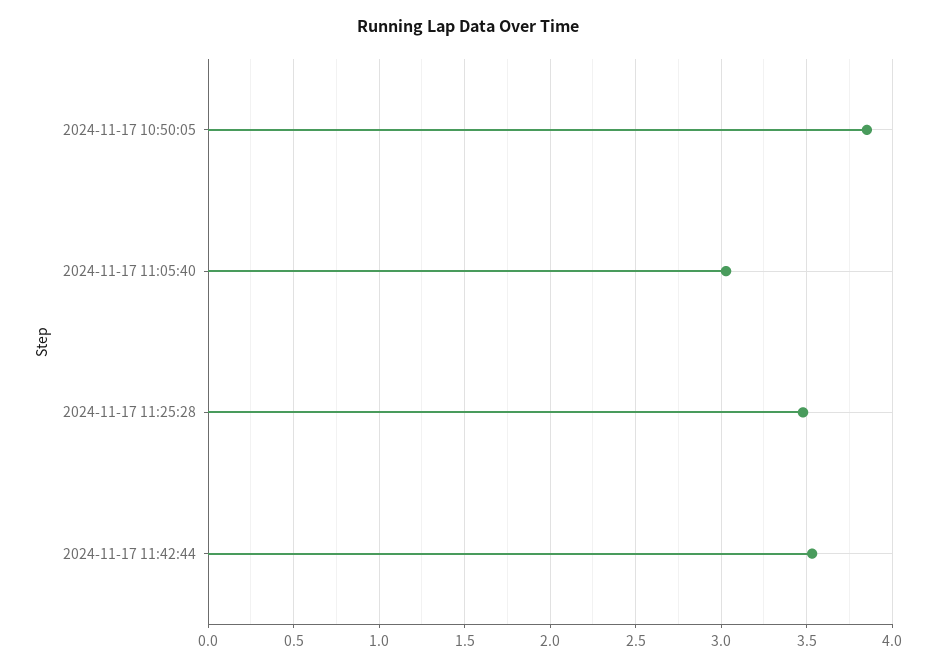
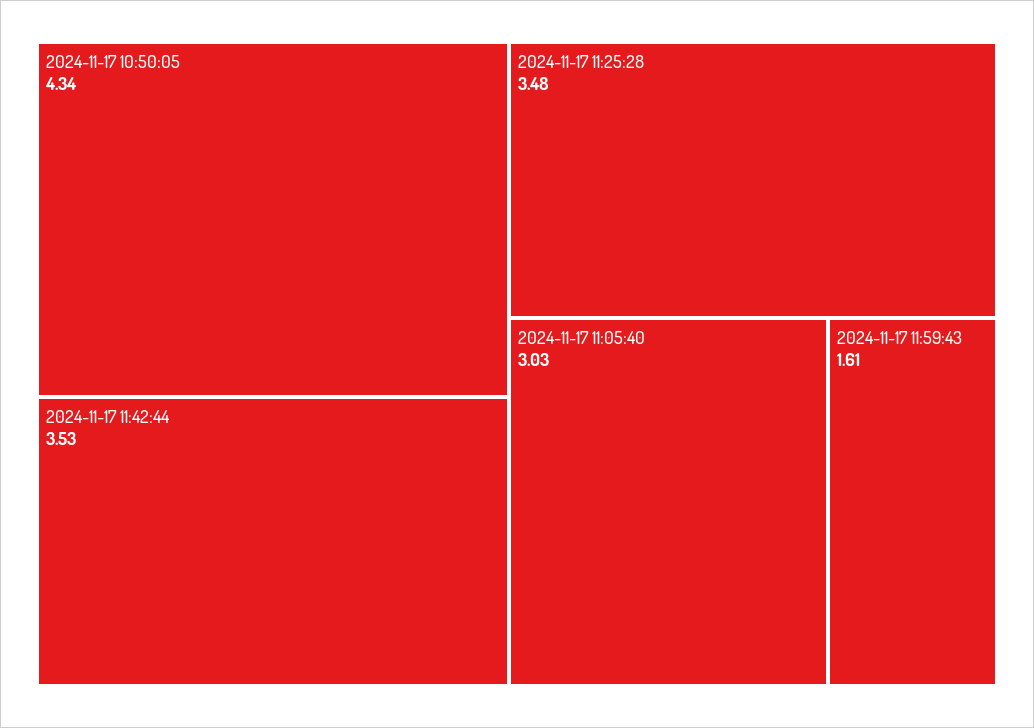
2024-11-17 10:50:05: 3.85 -> 4.34
2024-11-17 11:59:43: none -> 1.61

